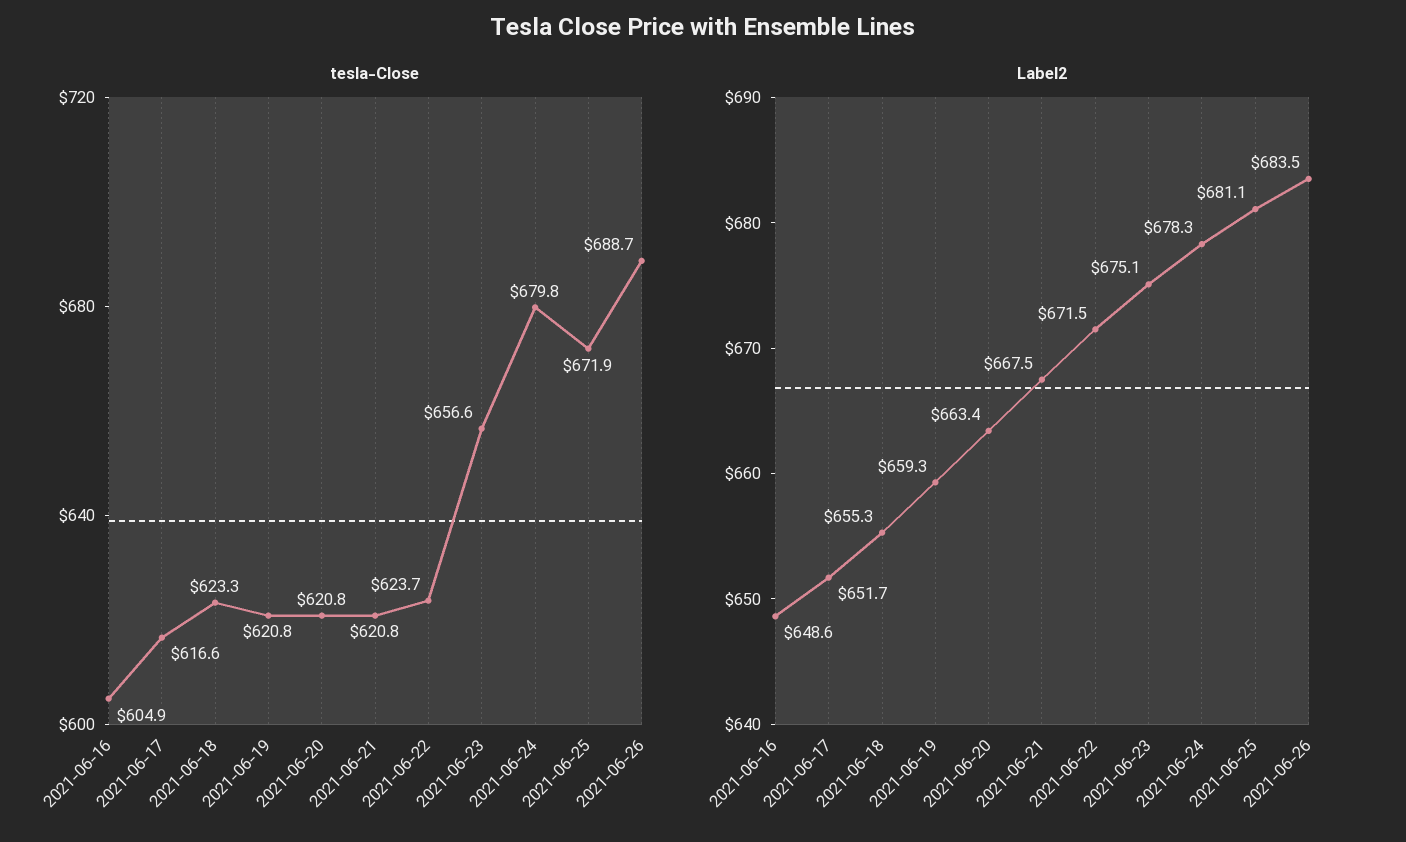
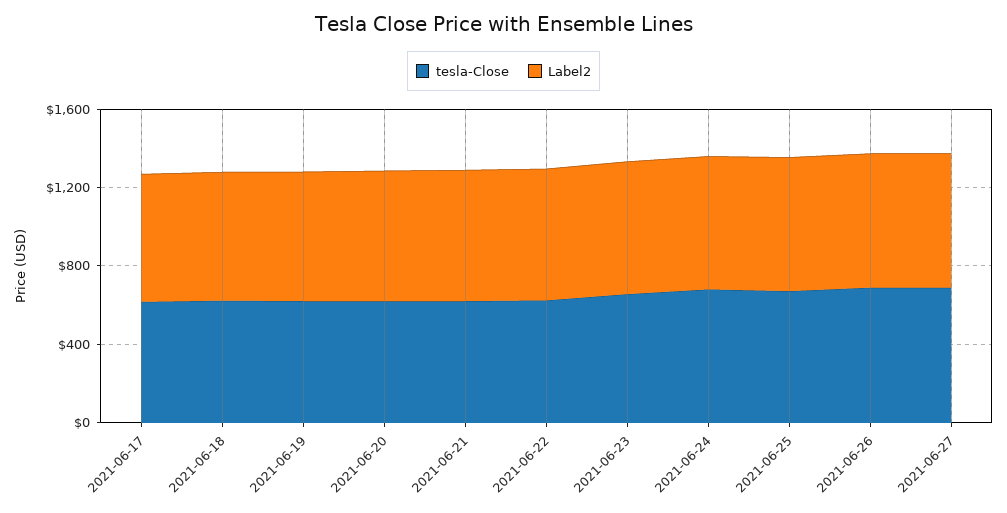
tesla-Close, 2021-06-16: 604.9 -> none
Label2, 2021-06-16: 648.6 -> none
tesla-Close, 2021-06-27: none -> 700
Label2, 2021-06-27: none -> 700

